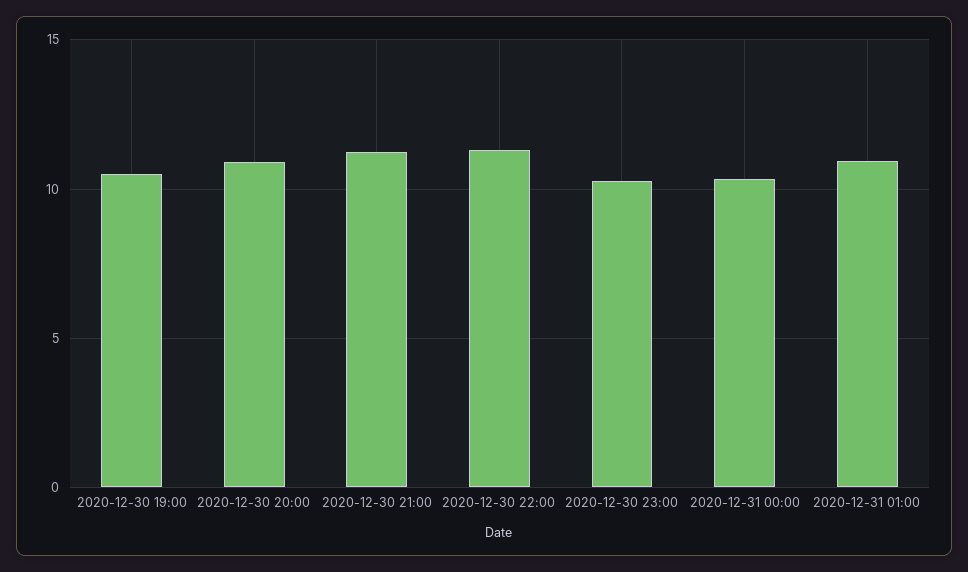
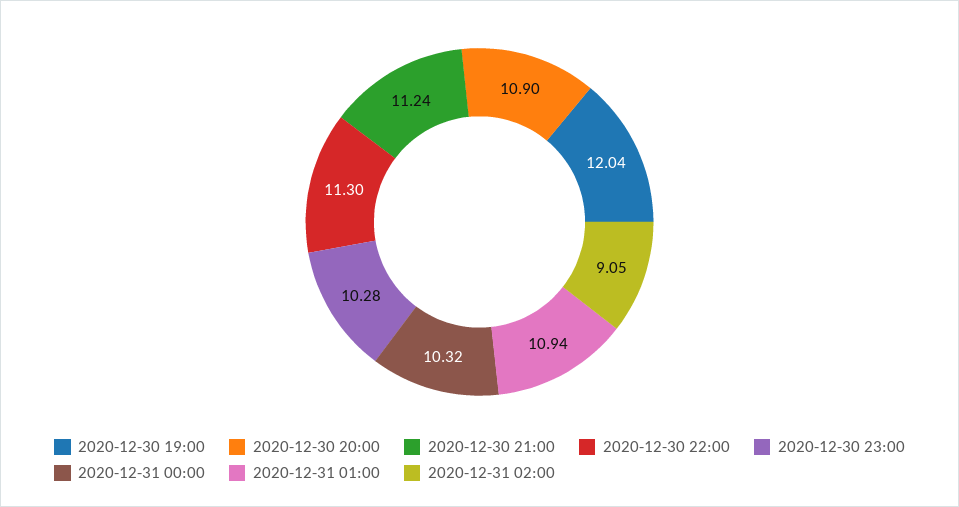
2020-12-30 19:00: 10.5 -> 12.04
2020-12-31 02:00: none -> 9.05

